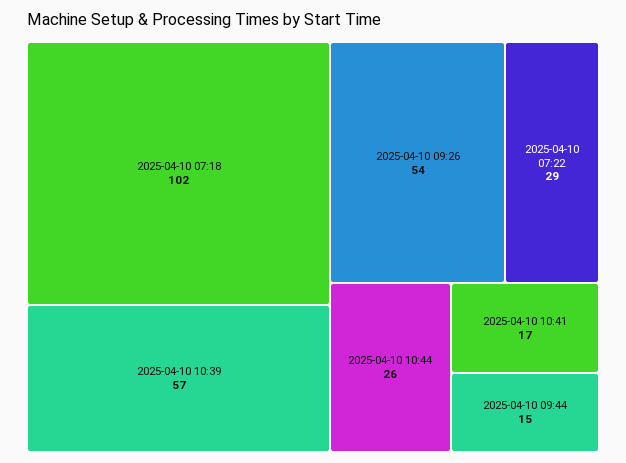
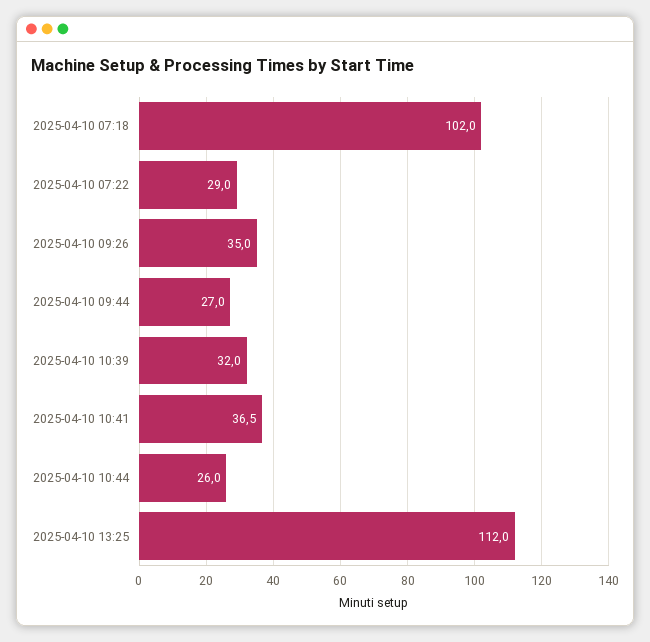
2025-04-10 10:39: 57 -> 32
2025-04-10 09:26: 54 -> 35
2025-04-10 10:41: 17 -> 36.5
2025-04-10 09:44: 15 -> 27
2025-04-10 13:25: none -> 112

